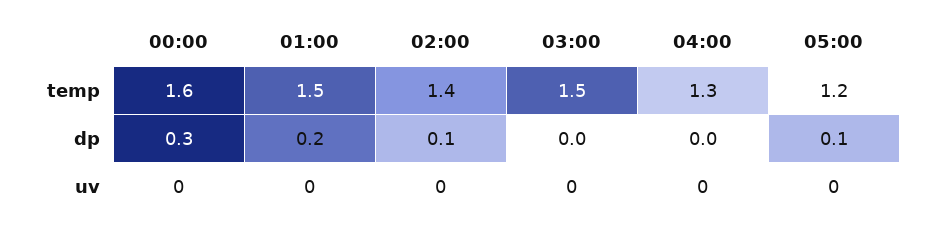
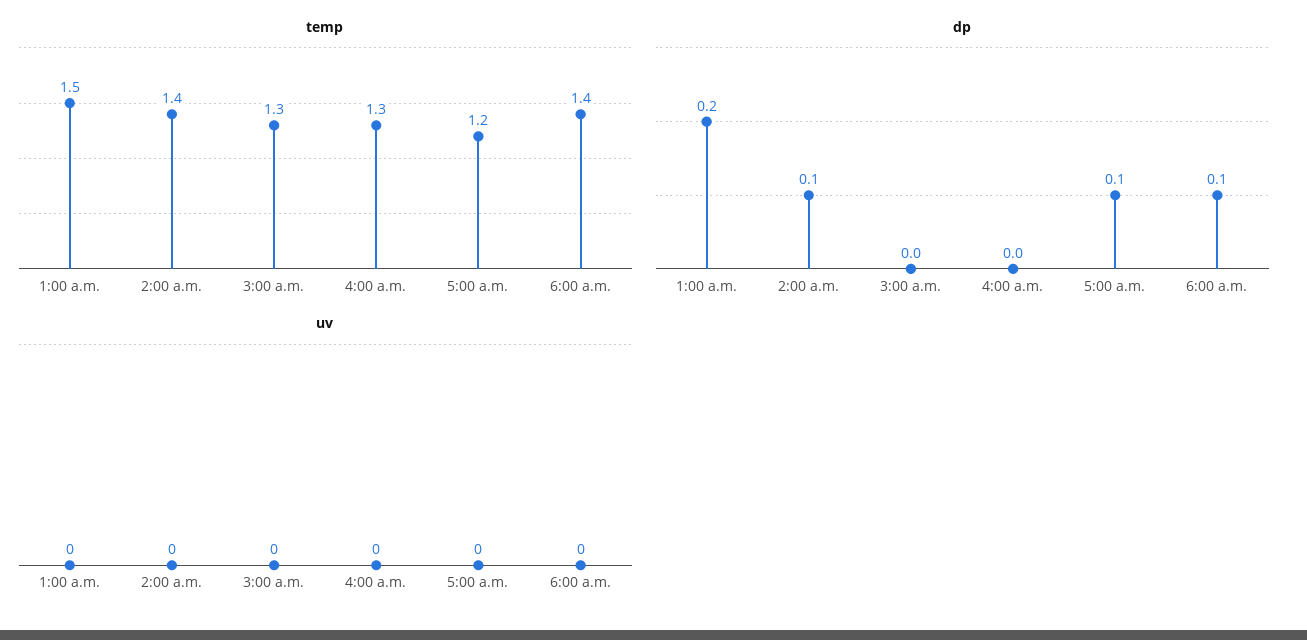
temp, 00:00: 1.6 -> none
temp, 03:00: 1.5 -> 1.3
dp, 00:00: 0.3 -> none
uv, 00:00: 0 -> none
temp, 6:00 a.m.: none -> 1.4
dp, 6:00 a.m.: none -> 0.1
uv, 6:00 a.m.: none -> 0

